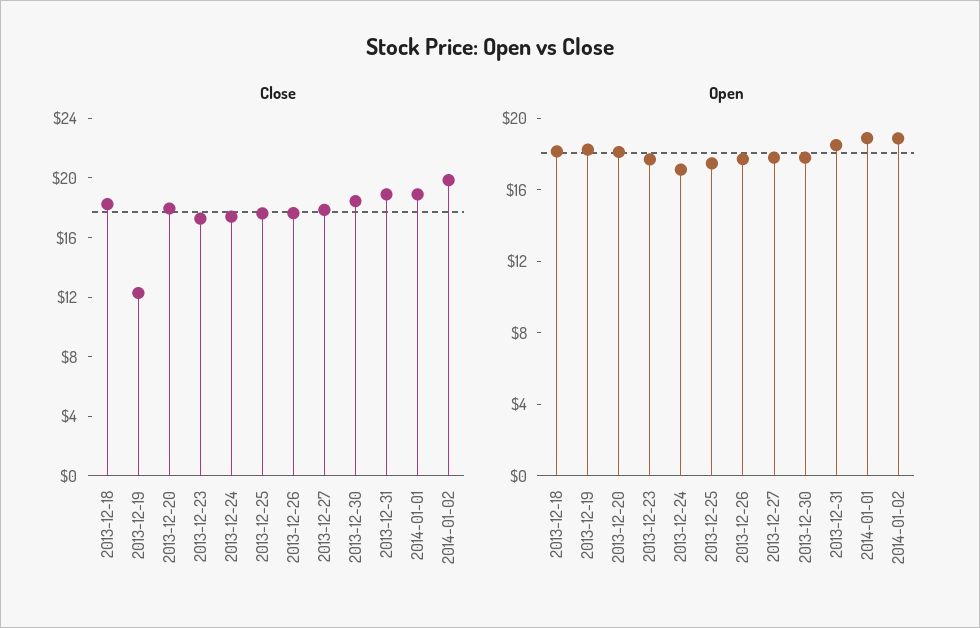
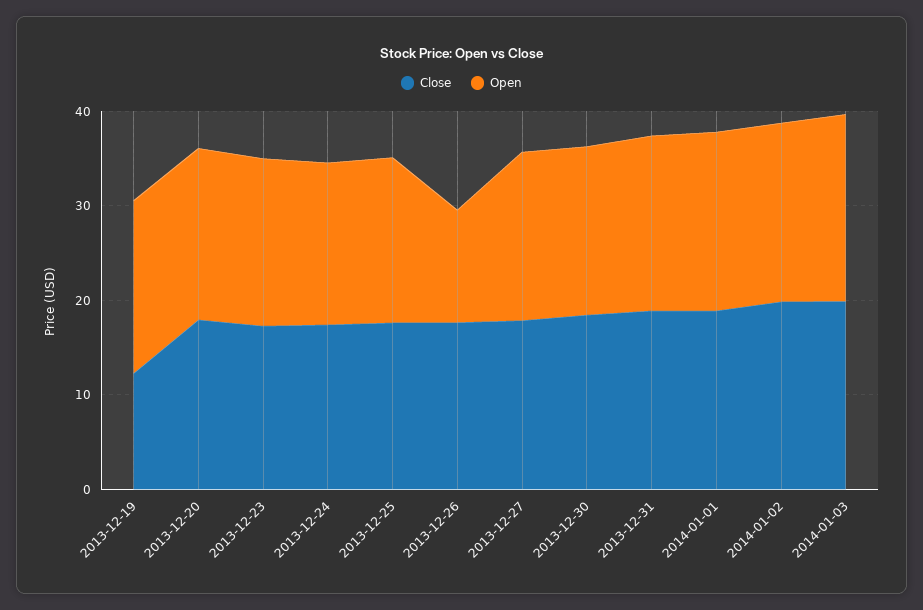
Close, 2013-12-18: 18 -> none
Open, 2013-12-18: 18 -> none
Open, 2013-12-26: 18 -> 12
Close, 2014-01-03: none -> 20
Open, 2014-01-03: none -> 20

